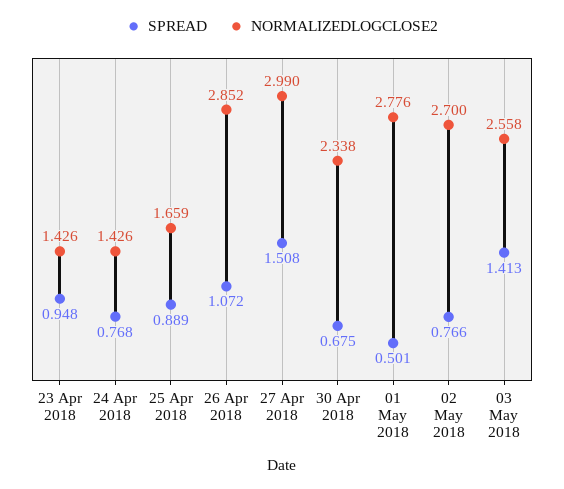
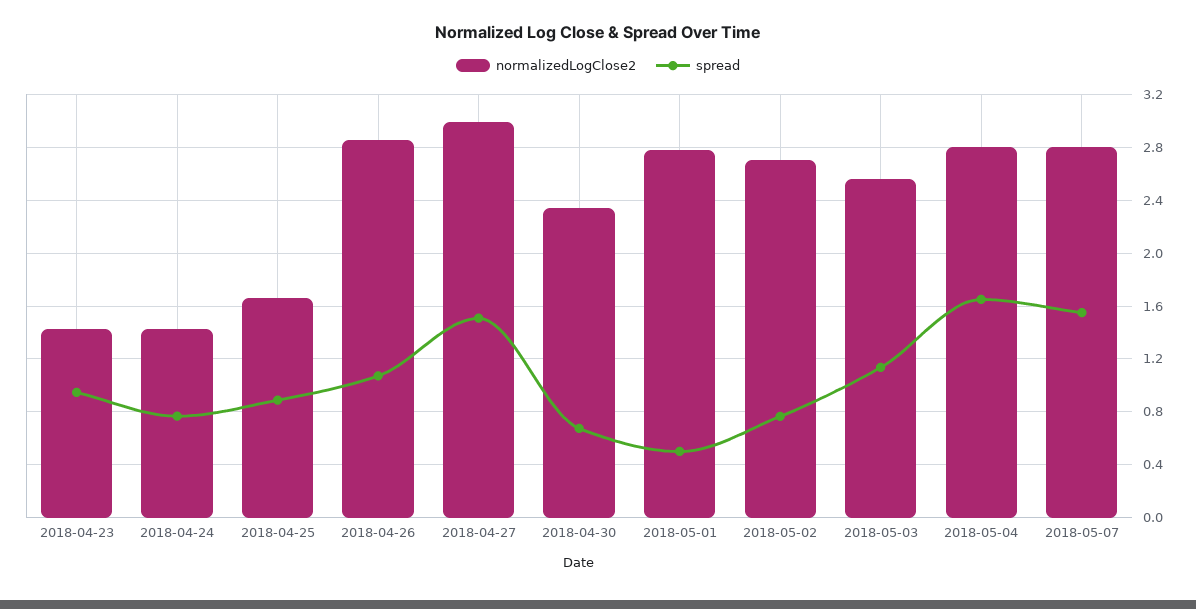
SPREAD, 03 May 2018: 1.413 -> 1.15
NORMALIZEDLOGCLOSE2, 2018-05-04: none -> 2.8
SPREAD, 2018-05-04: none -> 1.65
NORMALIZEDLOGCLOSE2, 2018-05-07: none -> 2.8
SPREAD, 2018-05-07: none -> 1.55

